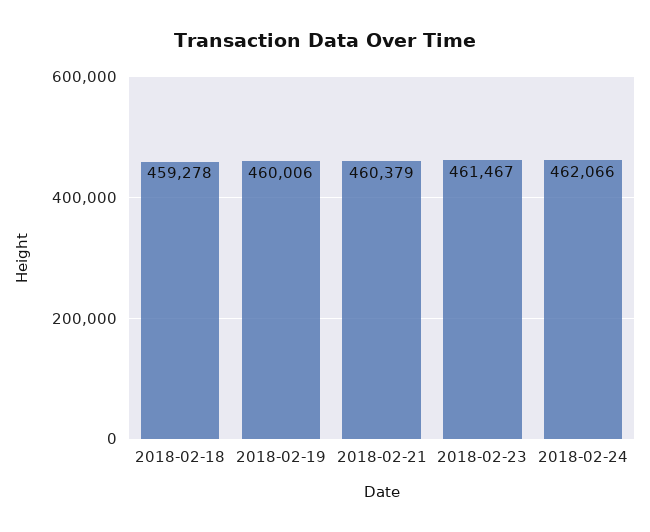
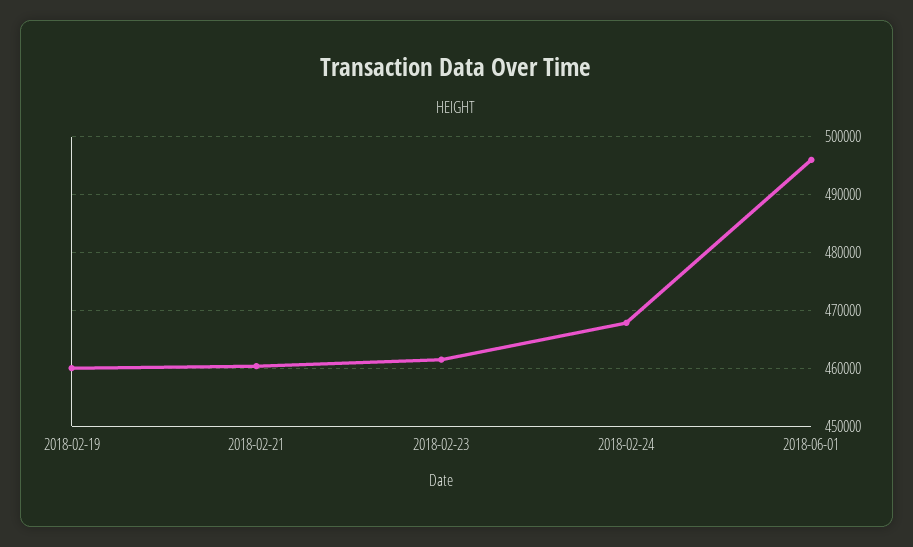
2018-02-18: 459278 -> none
2018-02-24: 462066 -> 468000
2018-06-01: none -> 496000

